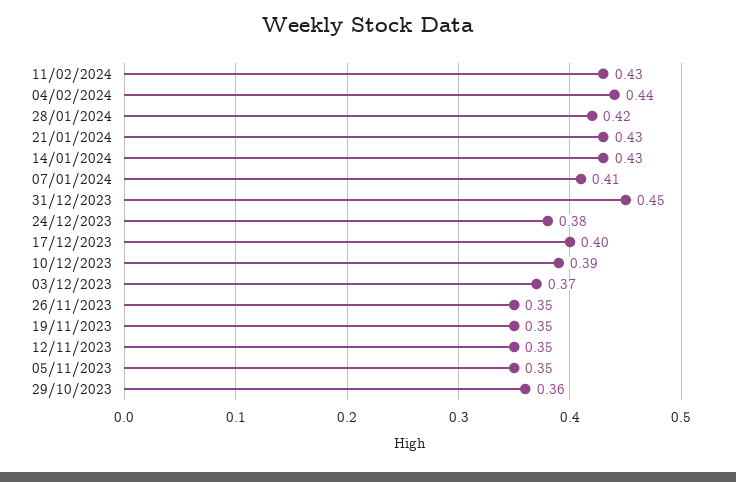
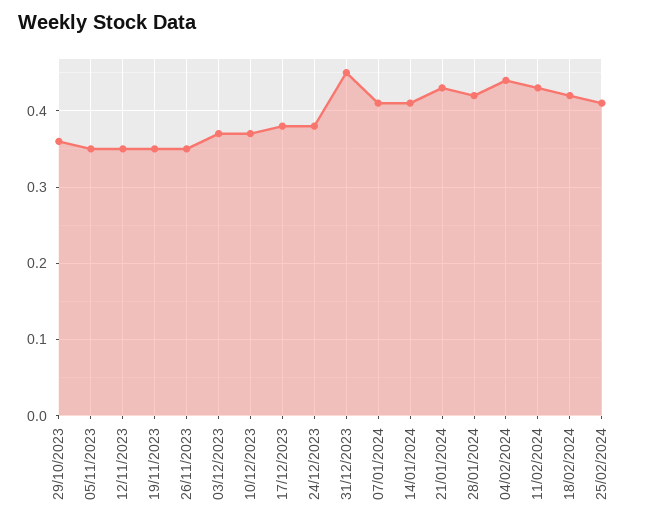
14/01/2024: 0.43 -> 0.41
17/12/2023: 0.4 -> 0.38
10/12/2023: 0.39 -> 0.37
18/02/2024: none -> 0.42
25/02/2024: none -> 0.41

